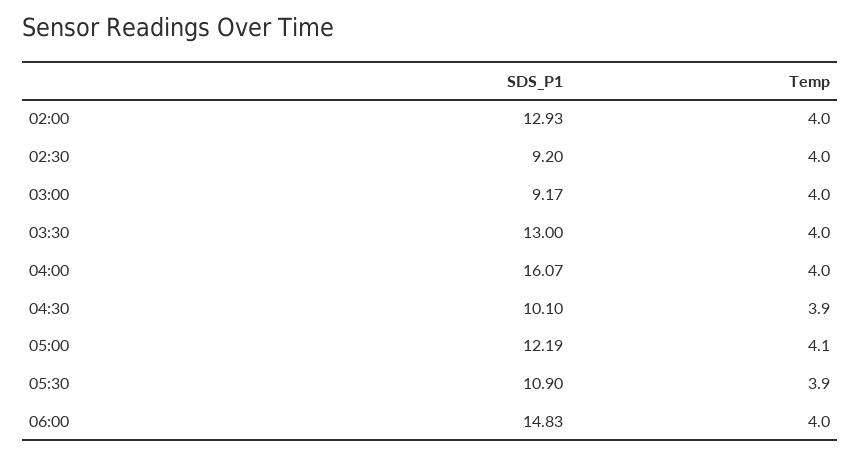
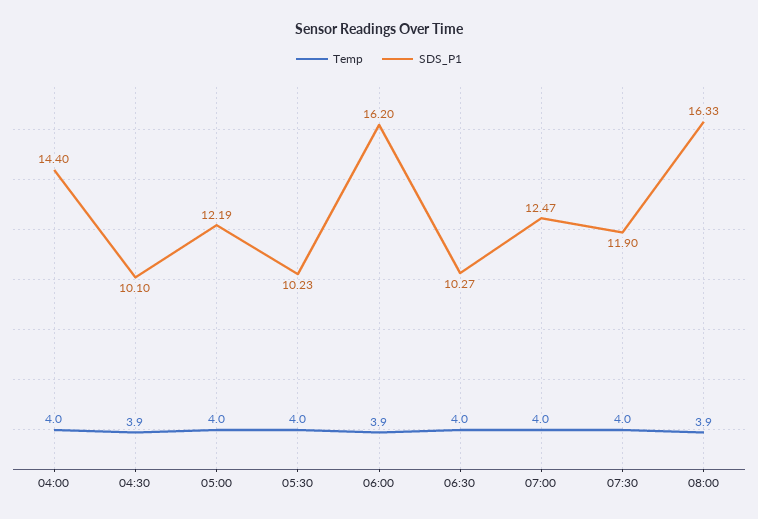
SDS_P1, 02:00: 12.93 -> none
Temp, 02:00: 4 -> none
SDS_P1, 02:30: 9.2 -> none
Temp, 02:30: 4 -> none
SDS_P1, 03:00: 9.17 -> none
Temp, 03:00: 4 -> none
SDS_P1, 03:30: 13 -> none
Temp, 03:30: 4 -> none
SDS_P1, 04:00: 16.07 -> 14.4
Temp, 05:00: 4.1 -> 4
SDS_P1, 05:30: 10.9 -> 10.23
Temp, 05:30: 3.9 -> 4
SDS_P1, 06:00: 14.83 -> 16.2
Temp, 06:00: 4 -> 3.9
Temp, 06:30: none -> 4
SDS_P1, 06:30: none -> 10.27
Temp, 07:00: none -> 4
SDS_P1, 07:00: none -> 12.47
Temp, 07:30: none -> 4
SDS_P1, 07:30: none -> 11.9
Temp, 08:00: none -> 3.9
SDS_P1, 08:00: none -> 16.33

